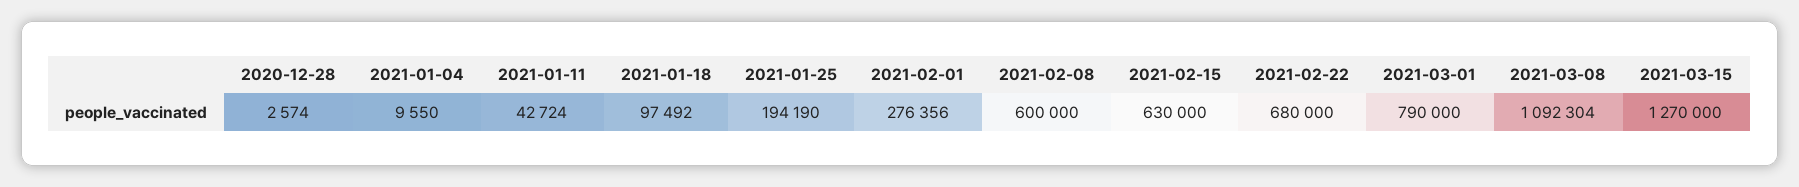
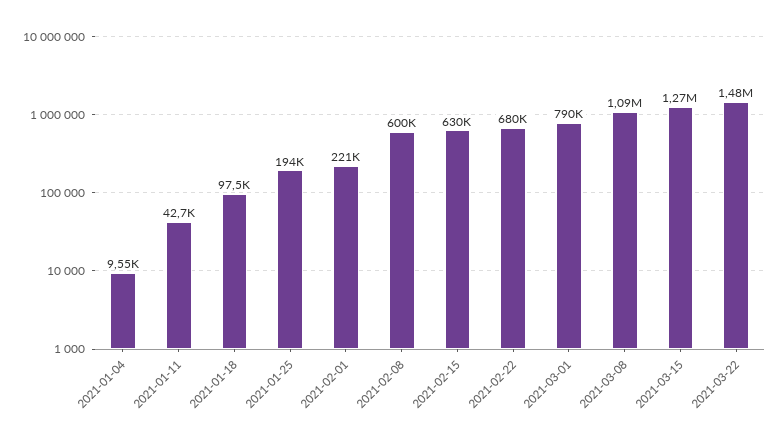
2020-12-28: 2574 -> none
2021-02-01: 276356 -> 221000
2021-03-22: none -> 1480000

